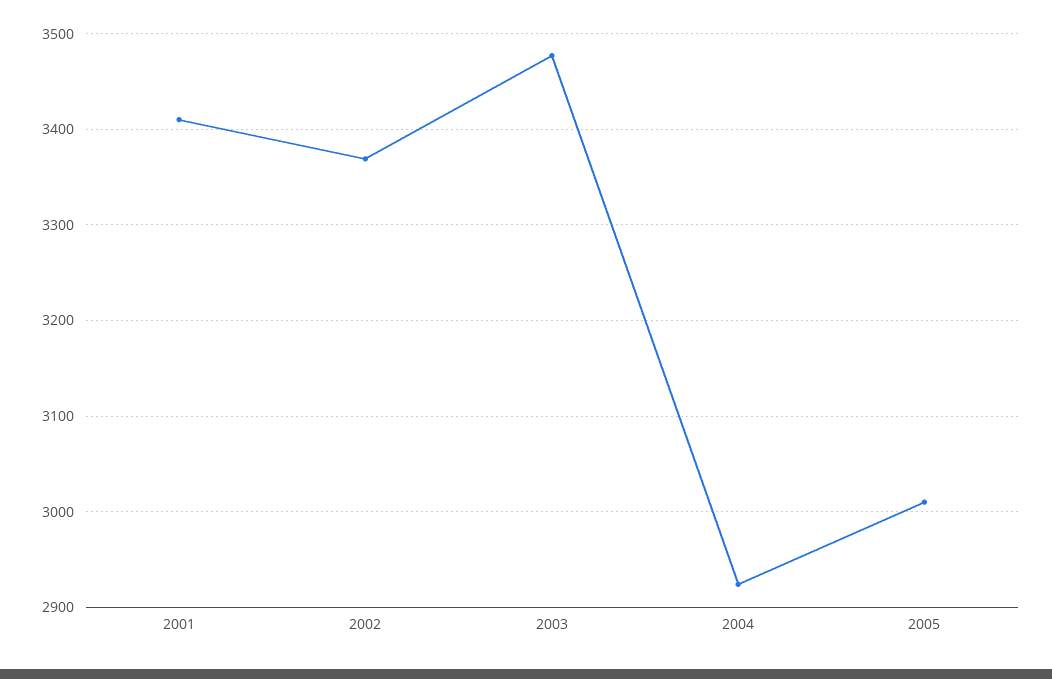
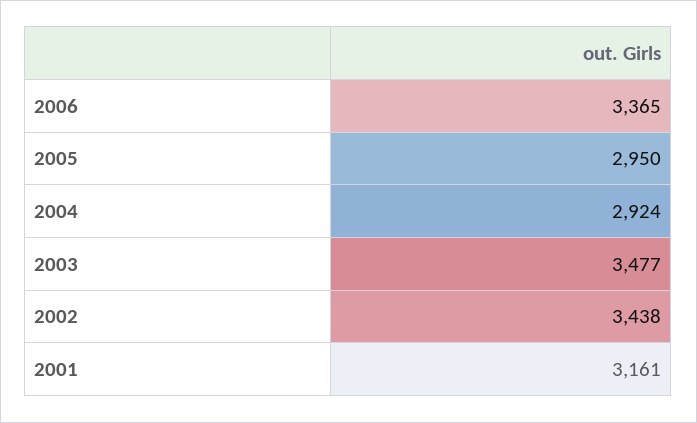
2001: 3410 -> 3161
2002: 3370 -> 3438
2005: 3010 -> 2950
2006: none -> 3365

